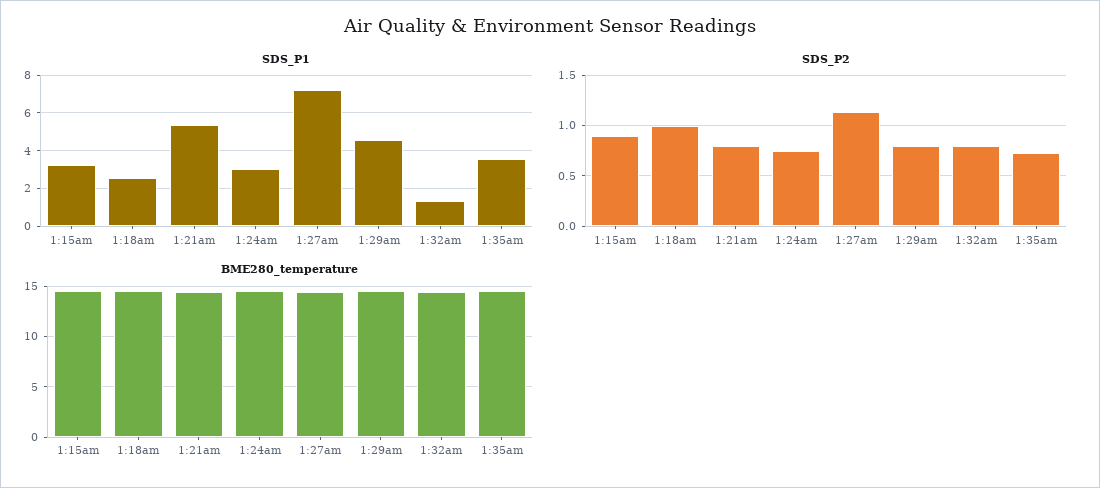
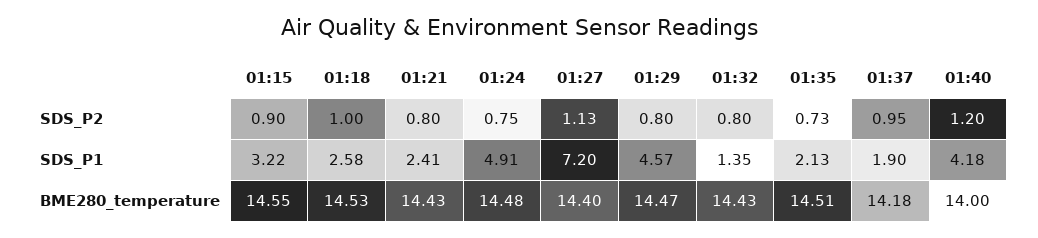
SDS_P1, 1:21am: 5.5 -> 2.41
SDS_P1, 1:24am: 3 -> 4.91
SDS_P1, 1:35am: 3.5 -> 2.13
SDS_P2, 01:37: none -> 0.95
SDS_P2, 01:40: none -> 1.2
SDS_P1, 01:37: none -> 1.9
SDS_P1, 01:40: none -> 4.18
BME280_temperature, 01:37: none -> 14.18
BME280_temperature, 01:40: none -> 14

